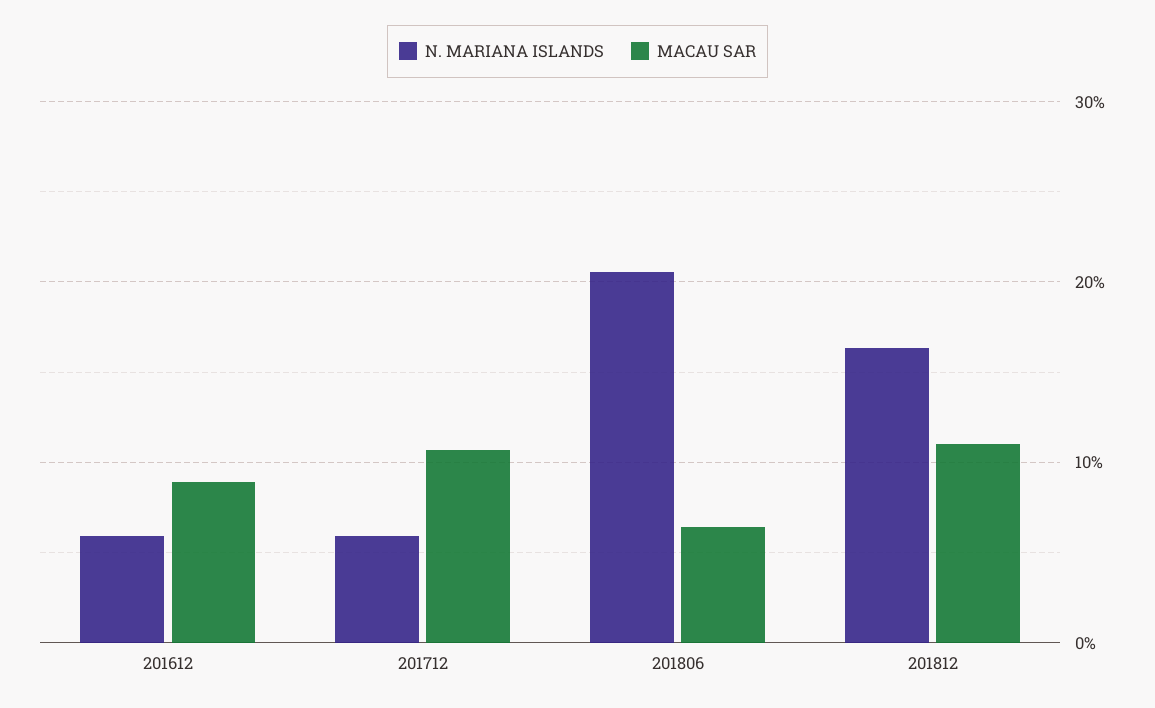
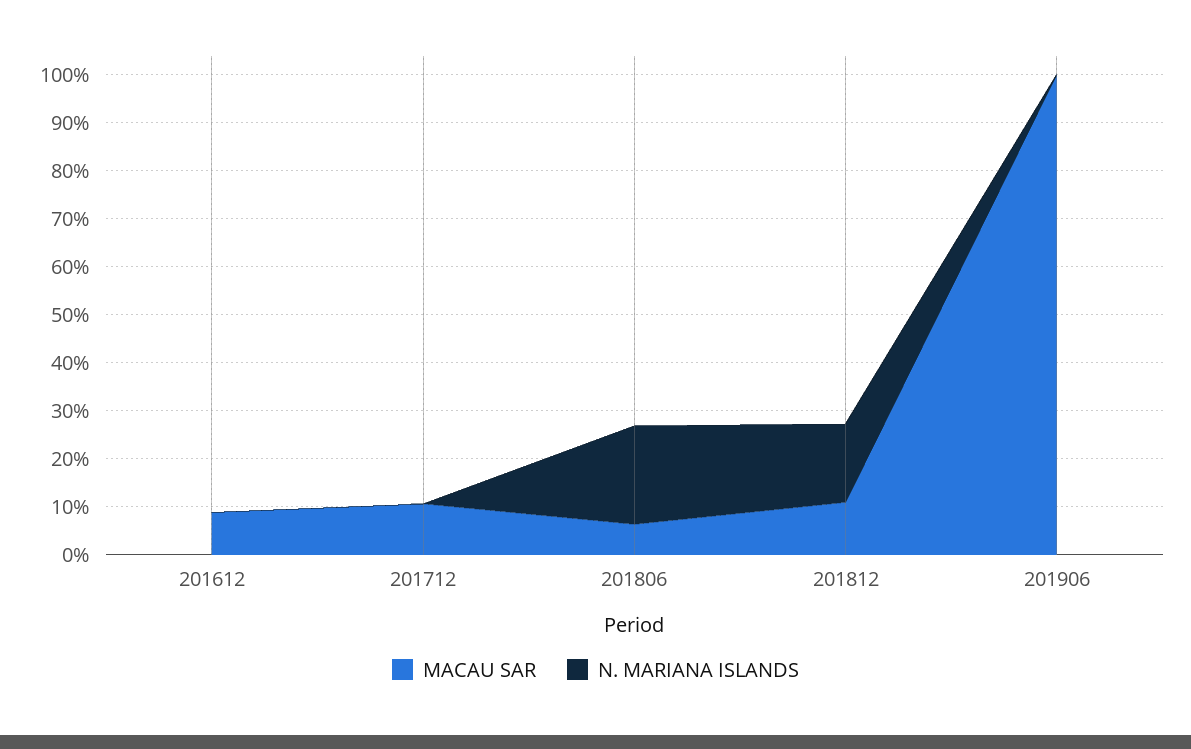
N. MARIANA ISLANDS, 201612: 6 -> 0
N. MARIANA ISLANDS, 201712: 6 -> 0
MACAU SAR, 201906: none -> 100
N. MARIANA ISLANDS, 201906: none -> 0

